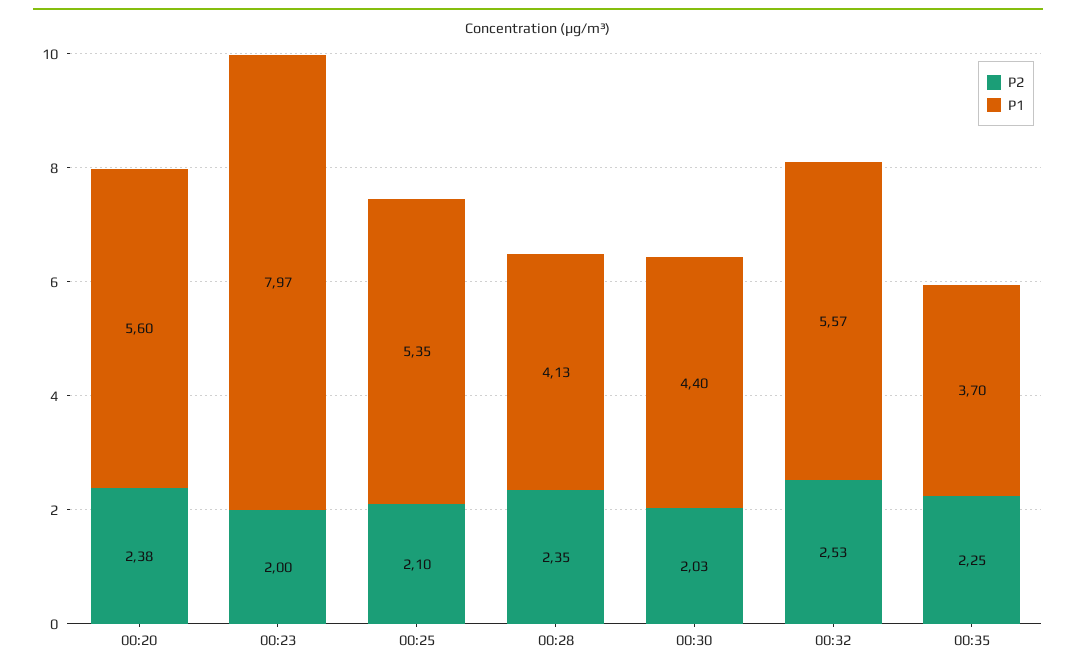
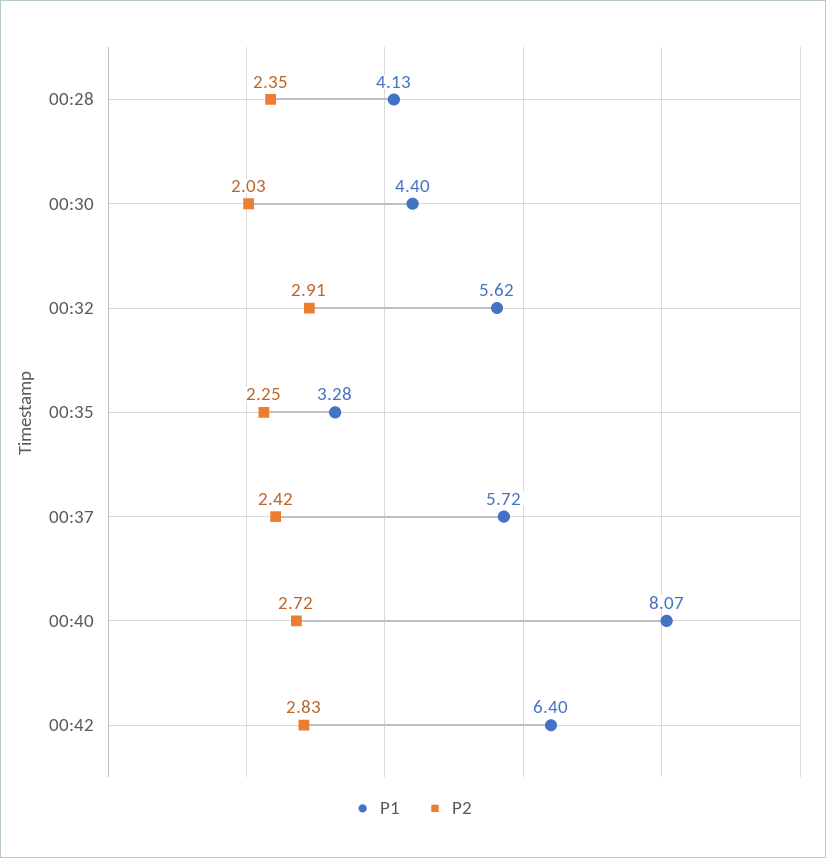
P2, 00:20: 2.38 -> none
P1, 00:20: 5.6 -> none
P2, 00:23: 2 -> none
P1, 00:23: 7.97 -> none
P2, 00:25: 2.1 -> none
P1, 00:25: 5.35 -> none
P2, 00:32: 2.53 -> 2.91
P1, 00:32: 5.57 -> 5.62
P1, 00:35: 3.7 -> 3.28
P1, 00:37: none -> 5.72
P2, 00:37: none -> 2.42
P1, 00:40: none -> 8.07
P2, 00:40: none -> 2.72
P1, 00:42: none -> 6.4
P2, 00:42: none -> 2.83

